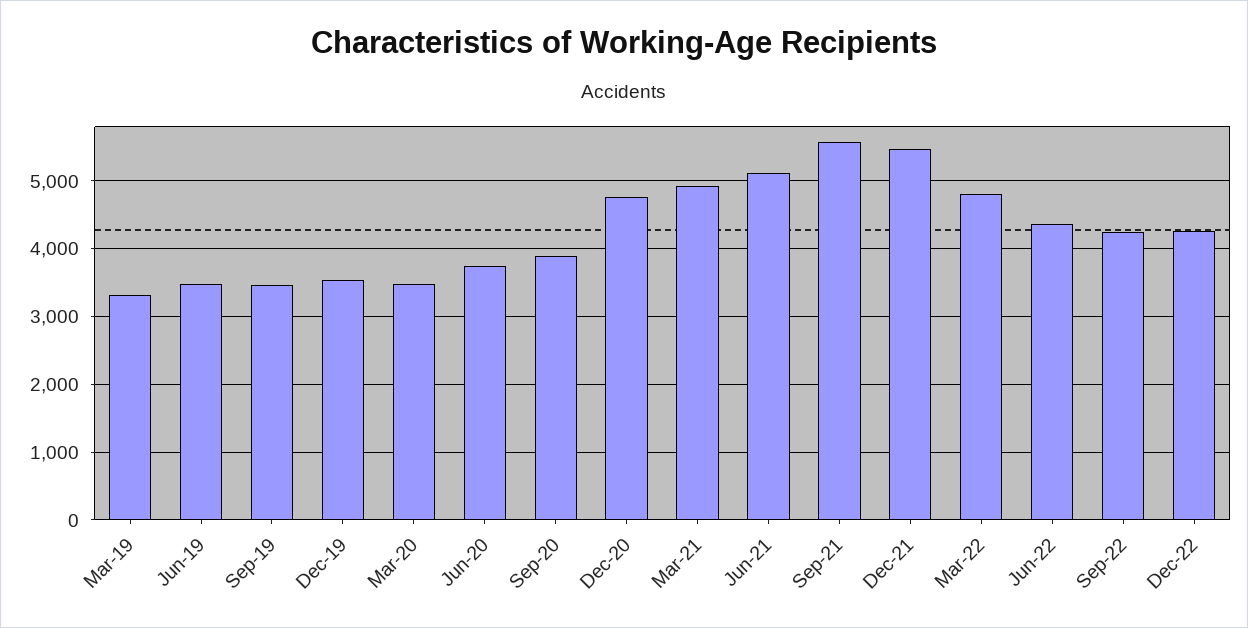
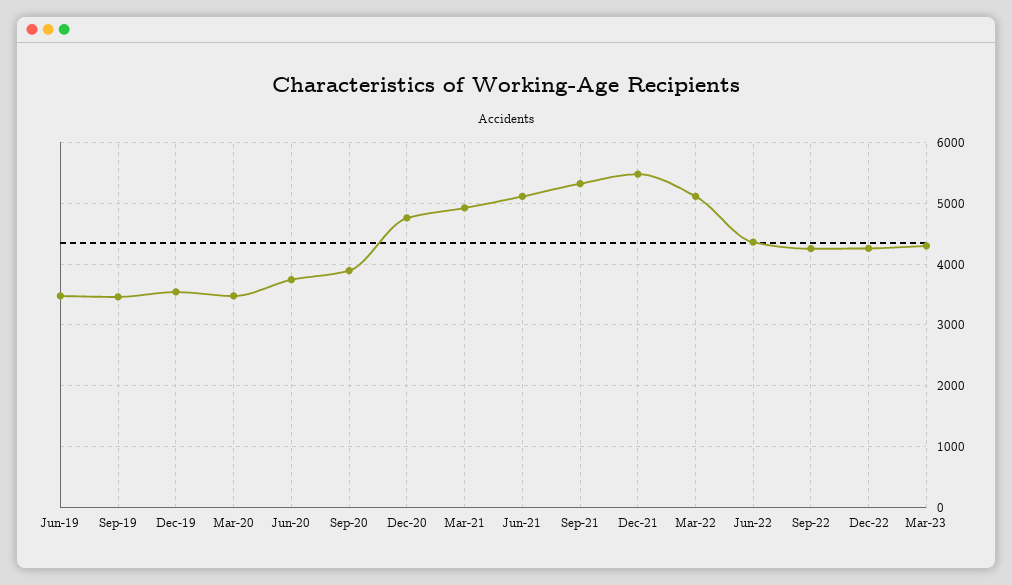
Mar-19: 3300 -> none
Sep-21: 5600 -> 5300
Mar-22: 4800 -> 5100
Mar-23: none -> 4300

